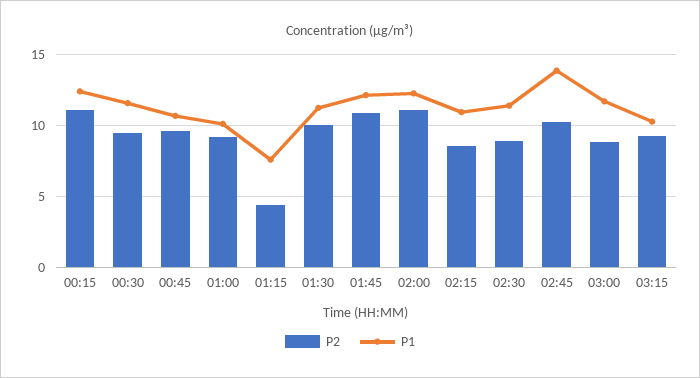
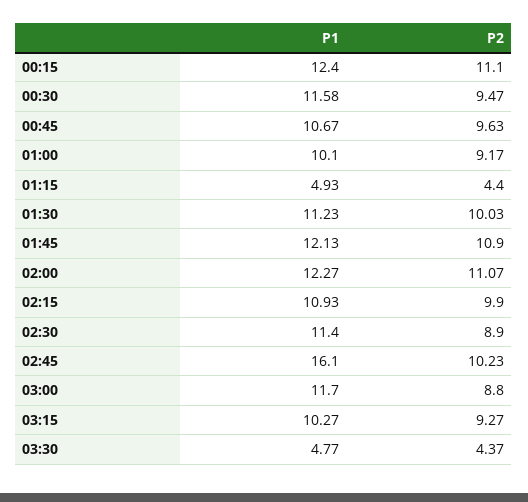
P1, 01:15: 7.5 -> 4.93
P2, 02:15: 8.5 -> 9.9
P1, 02:45: 14 -> 16.1
P1, 03:30: none -> 4.77
P2, 03:30: none -> 4.37

